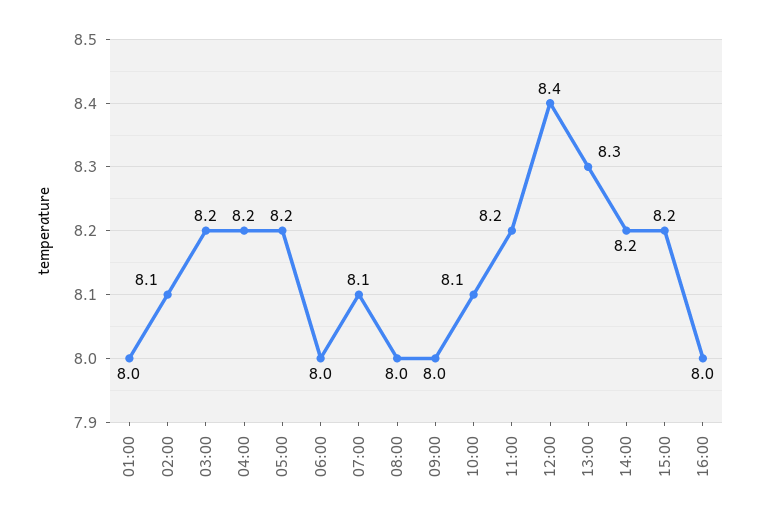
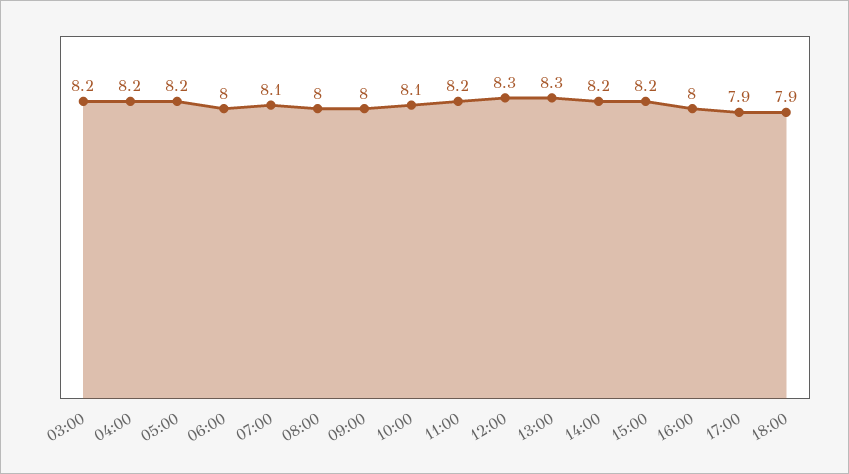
01:00: 8 -> none
02:00: 8.1 -> none
12:00: 8.4 -> 8.3
17:00: none -> 7.9
18:00: none -> 7.9

